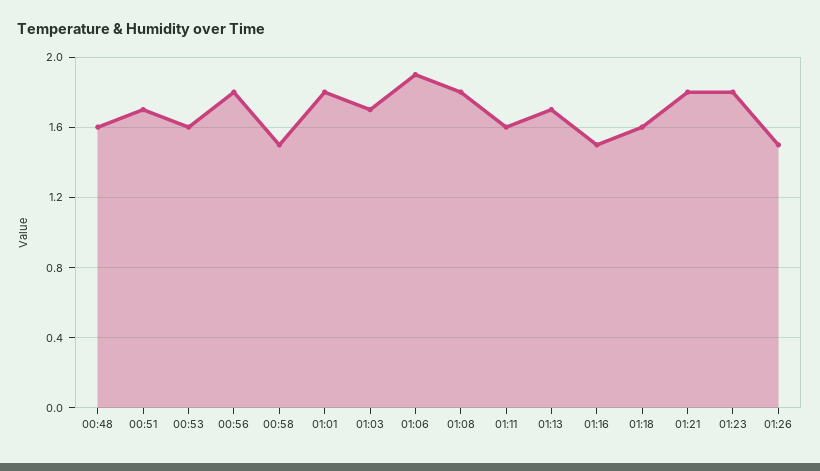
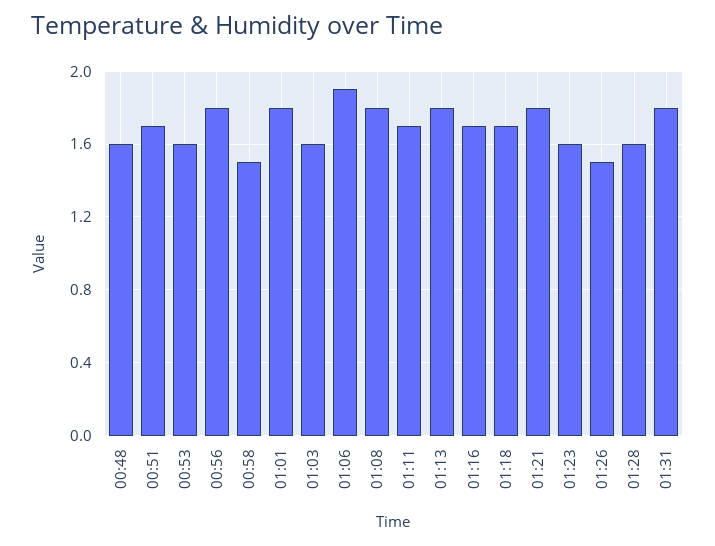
01:03: 1.7 -> 1.6
01:11: 1.6 -> 1.7
01:13: 1.7 -> 1.8
01:16: 1.5 -> 1.7
01:18: 1.6 -> 1.7
01:23: 1.8 -> 1.6
01:28: none -> 1.6
01:31: none -> 1.8

